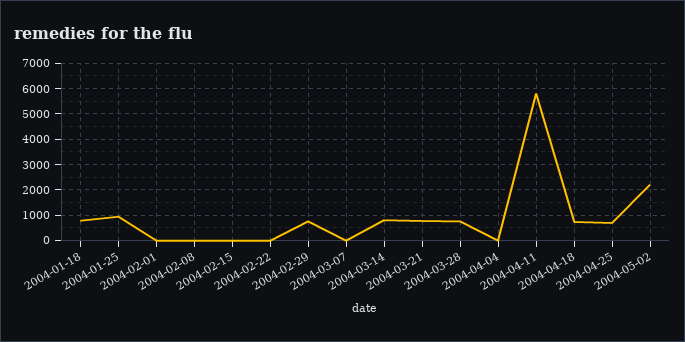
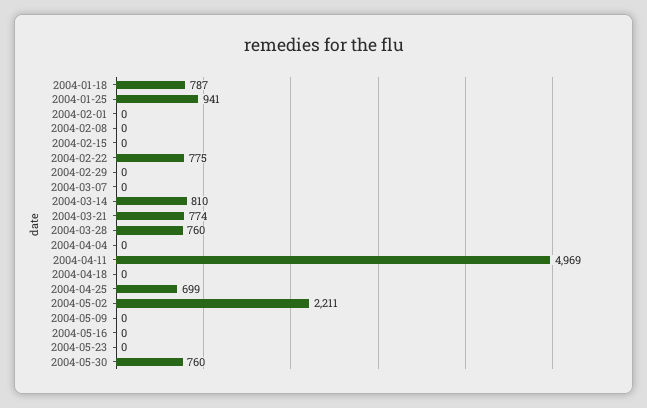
2004-02-22: 0 -> 775
2004-02-29: 750 -> 0
2004-04-11: 5750 -> 4969
2004-04-18: 750 -> 0
2004-05-09: none -> 0
2004-05-16: none -> 0
2004-05-23: none -> 0
2004-05-30: none -> 760

